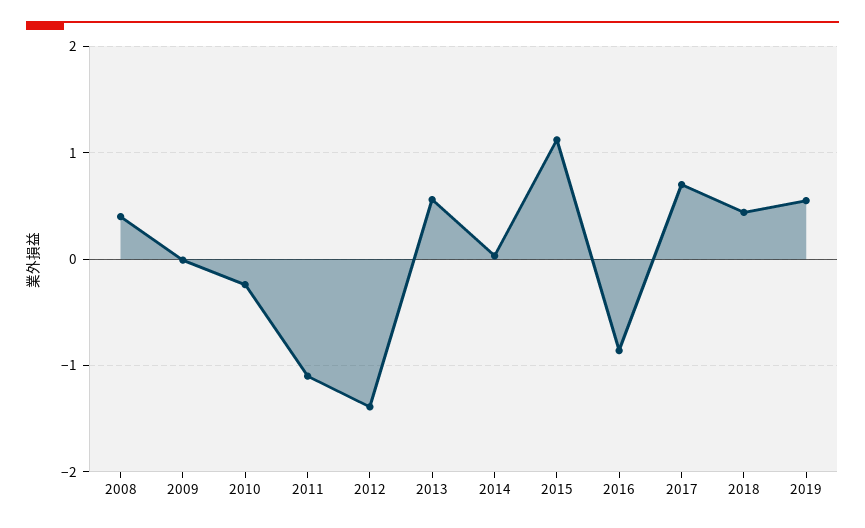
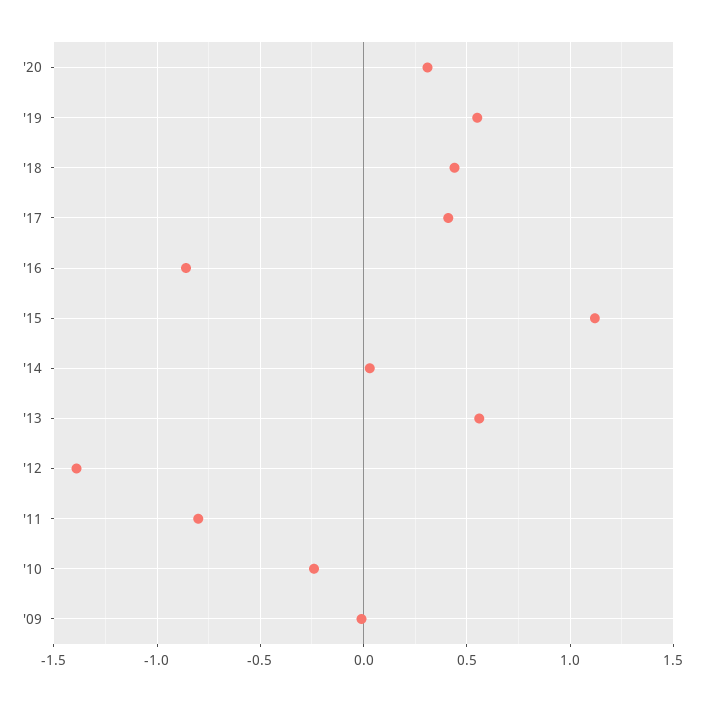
2008: 0.4 -> none
2011: -1.1 -> -0.8
2017: 0.7 -> 0.4
'20: none -> 0.3

